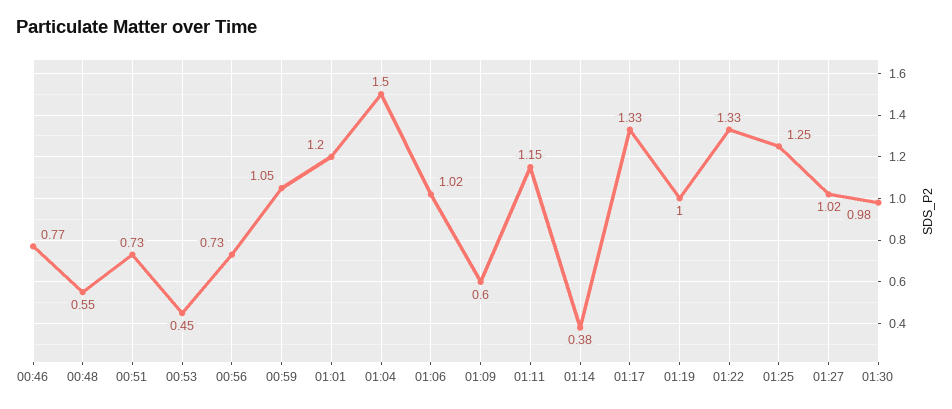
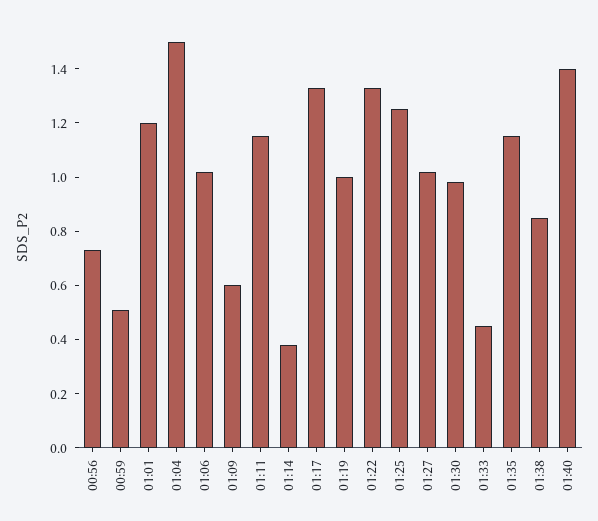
00:46: 0.77 -> none
00:48: 0.55 -> none
00:51: 0.73 -> none
00:53: 0.45 -> none
00:59: 1.05 -> 0.5
01:33: none -> 0.45
01:35: none -> 1.15
01:38: none -> 0.85
01:40: none -> 1.4

